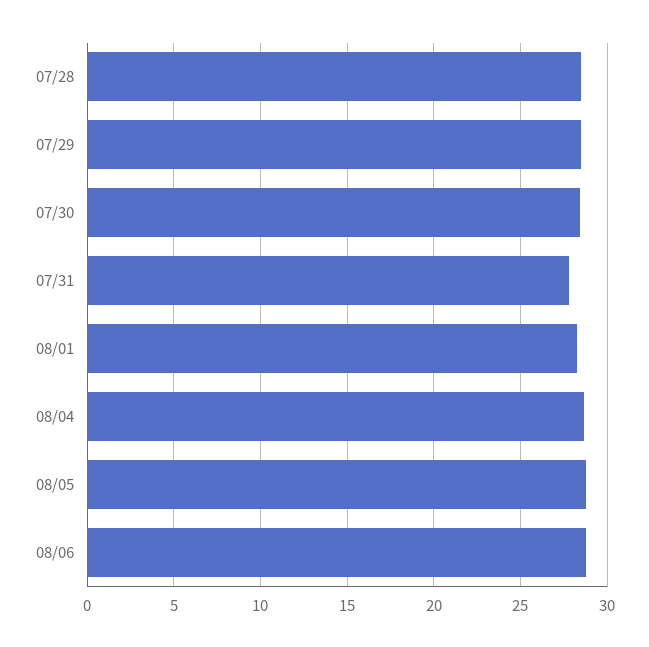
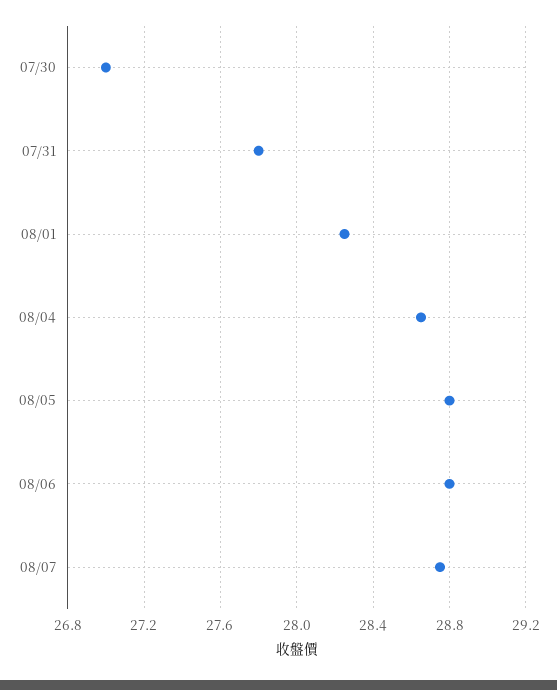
07/28: 28.5 -> none
07/29: 28.5 -> none
07/30: 28.5 -> 27
08/07: none -> 28.75

